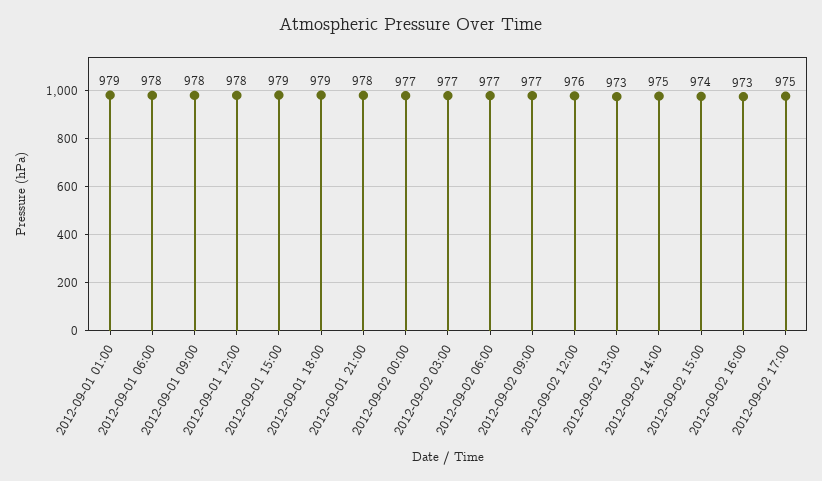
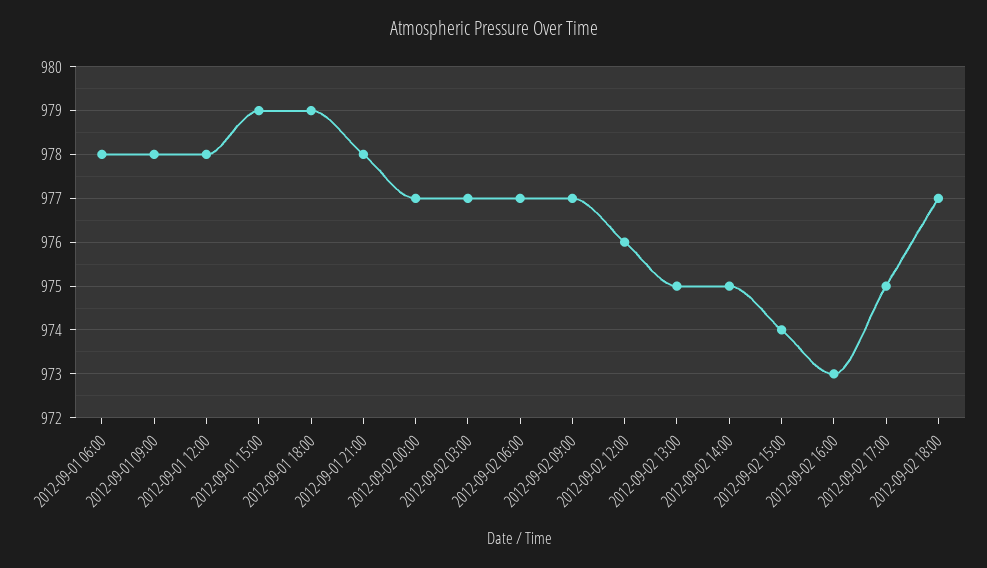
2012-09-01 01:00: 979 -> none
2012-09-02 13:00: 973 -> 975
2012-09-02 18:00: none -> 977

